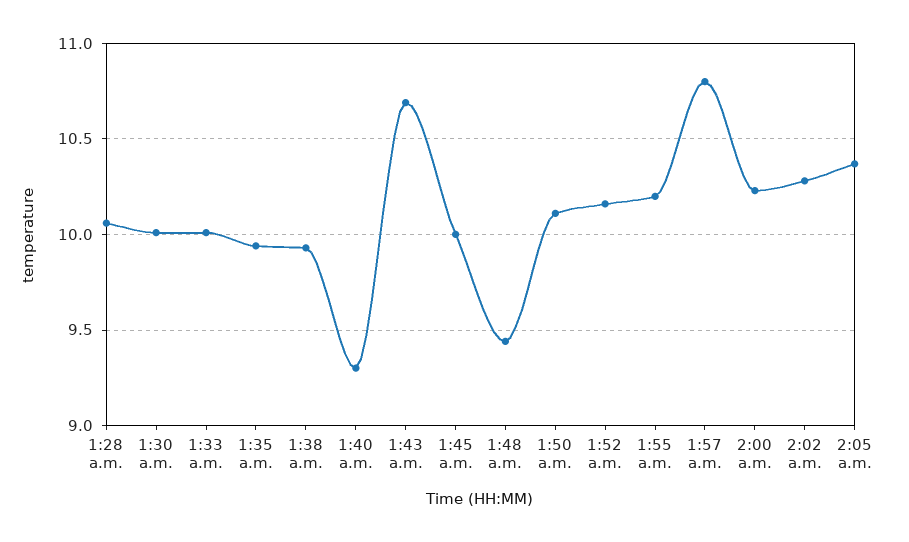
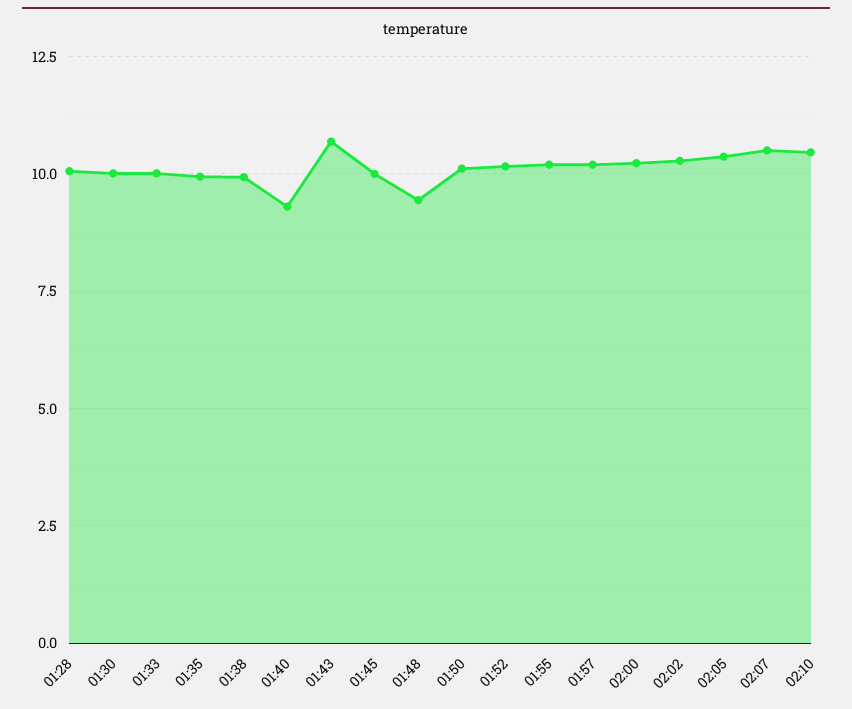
1:57 a.m.: 10.8 -> 10.25
02:07: none -> 10.5
02:10: none -> 10.5

